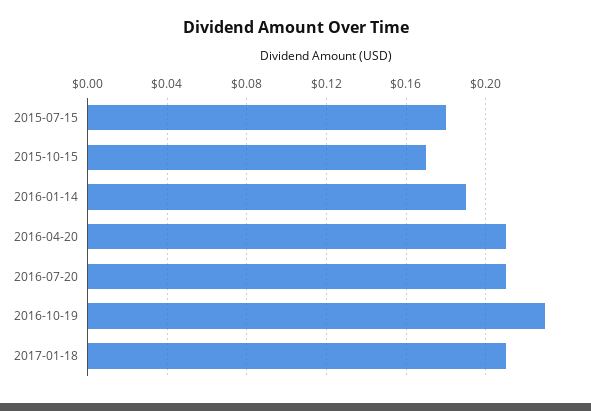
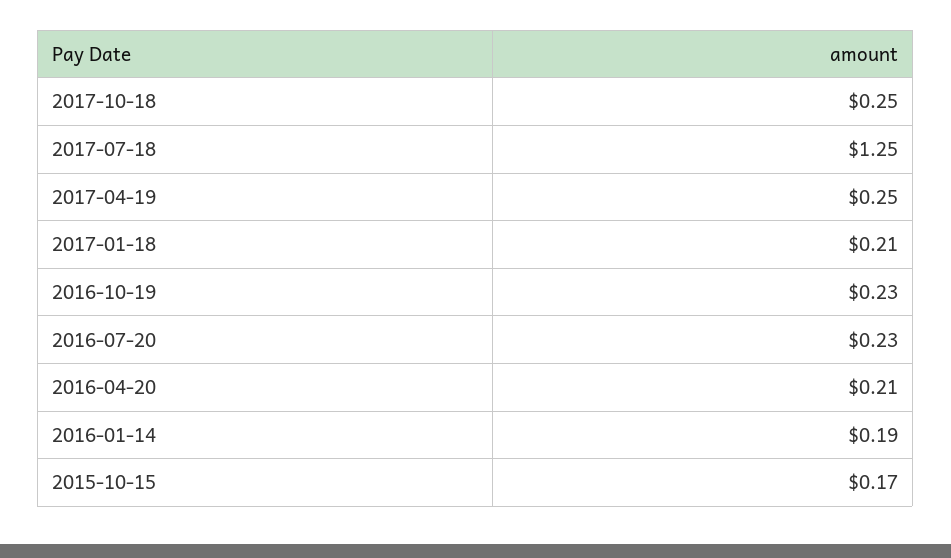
2015-07-15: 0.18 -> none
2016-07-20: 0.21 -> 0.23
2017-10-18: none -> 0.25
2017-07-18: none -> 1.25
2017-04-19: none -> 0.25

